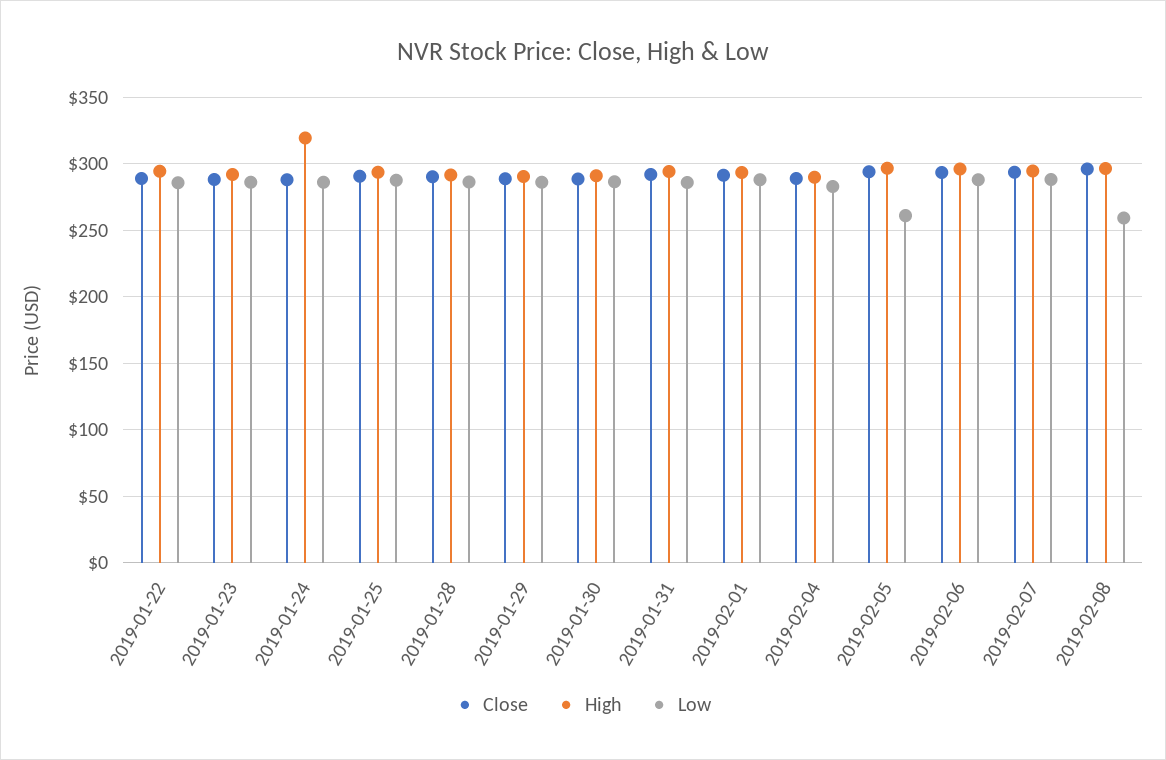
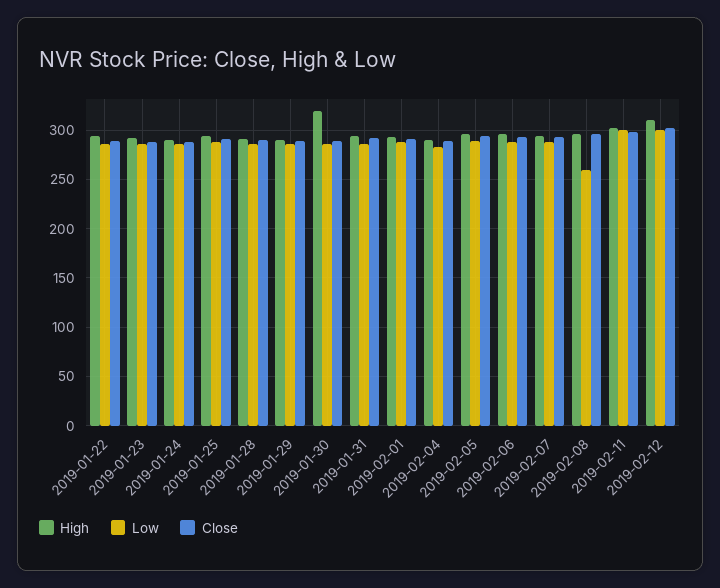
High, 2019-01-24: 320 -> 290
High, 2019-01-30: 290 -> 320
Low, 2019-02-05: 260 -> 290
High, 2019-02-11: none -> 300
Low, 2019-02-11: none -> 300
Close, 2019-02-11: none -> 300
High, 2019-02-12: none -> 310
Low, 2019-02-12: none -> 300
Close, 2019-02-12: none -> 300

